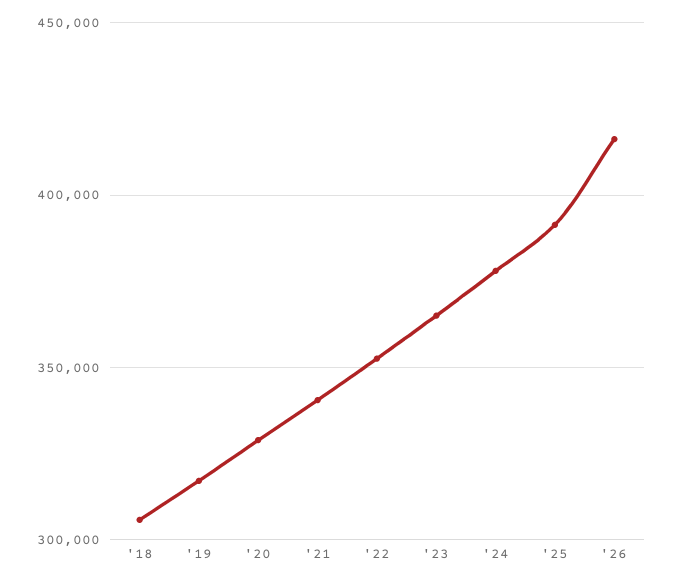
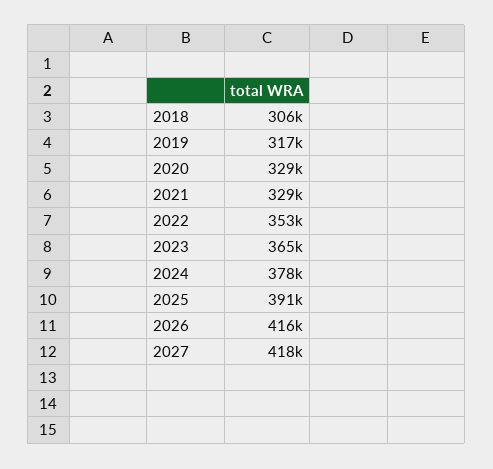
'21: 340000 -> 329000
2027: none -> 418000

